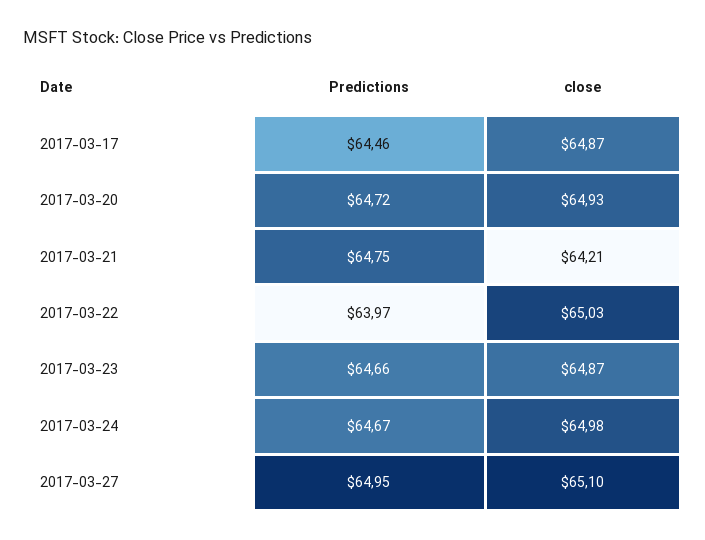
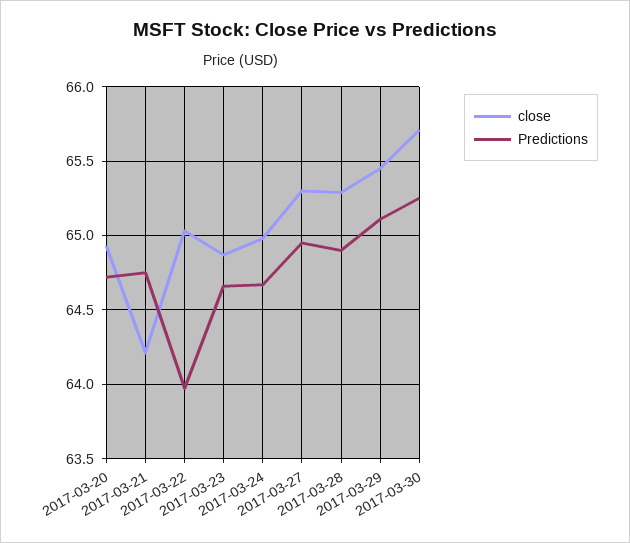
Predictions, 2017-03-17: 64.46 -> none
close, 2017-03-17: 64.87 -> none
close, 2017-03-27: 65.1 -> 65.3
close, 2017-03-28: none -> 65.3
Predictions, 2017-03-28: none -> 64.9
close, 2017-03-29: none -> 65.45
Predictions, 2017-03-29: none -> 65.1
close, 2017-03-30: none -> 65.7
Predictions, 2017-03-30: none -> 65.25

